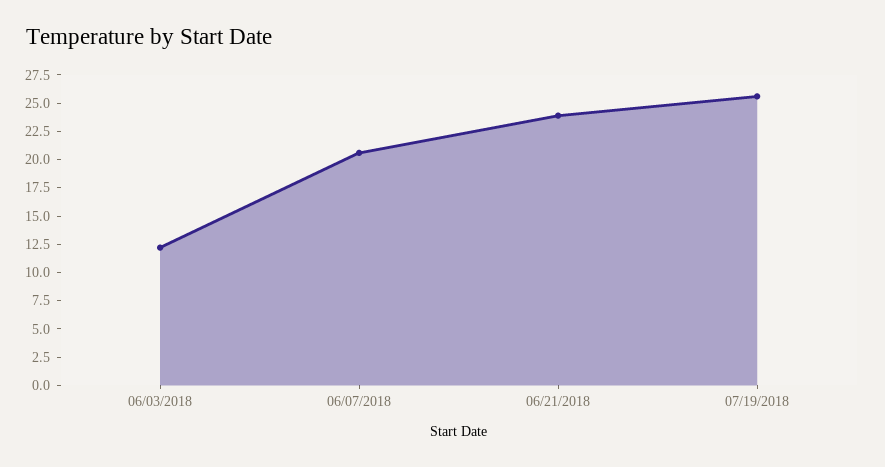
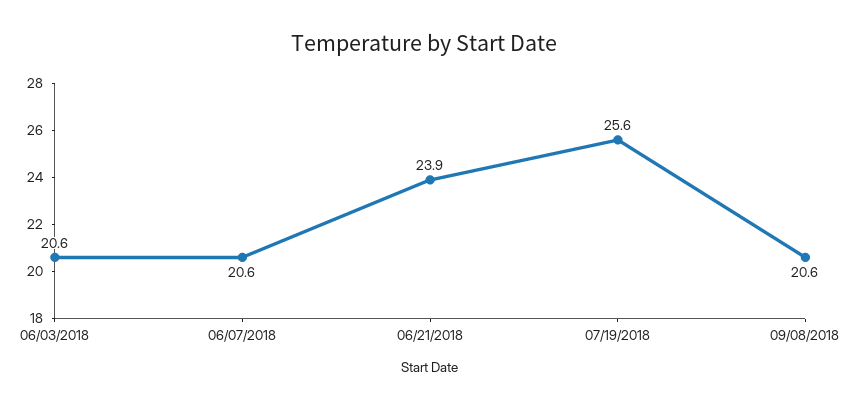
06/03/2018: 12.5 -> 20.6
09/08/2018: none -> 20.6

